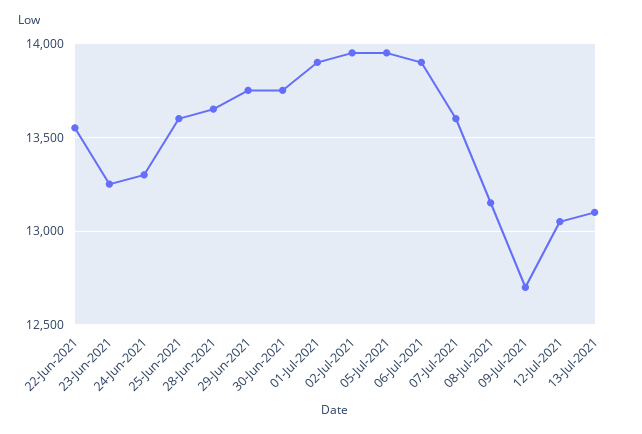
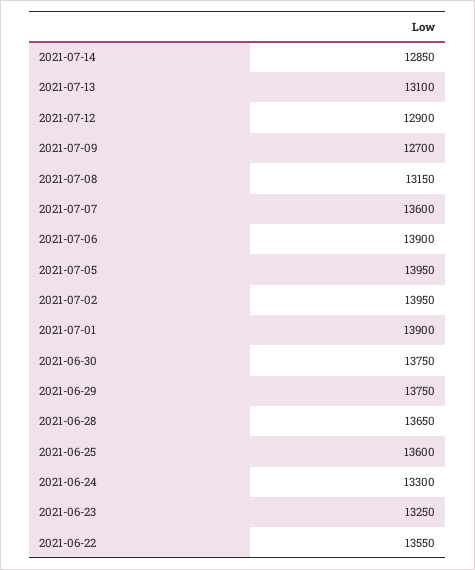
12-Jul-2021: 13050 -> 12900
2021-07-14: none -> 12850

